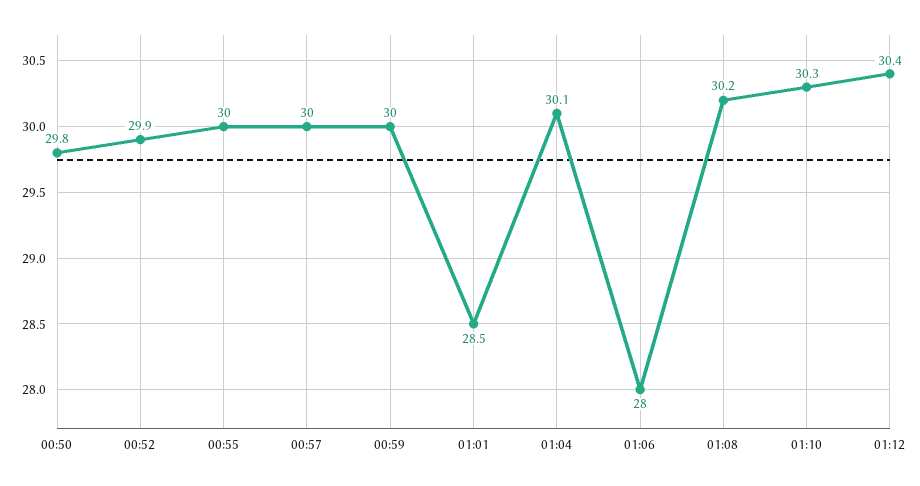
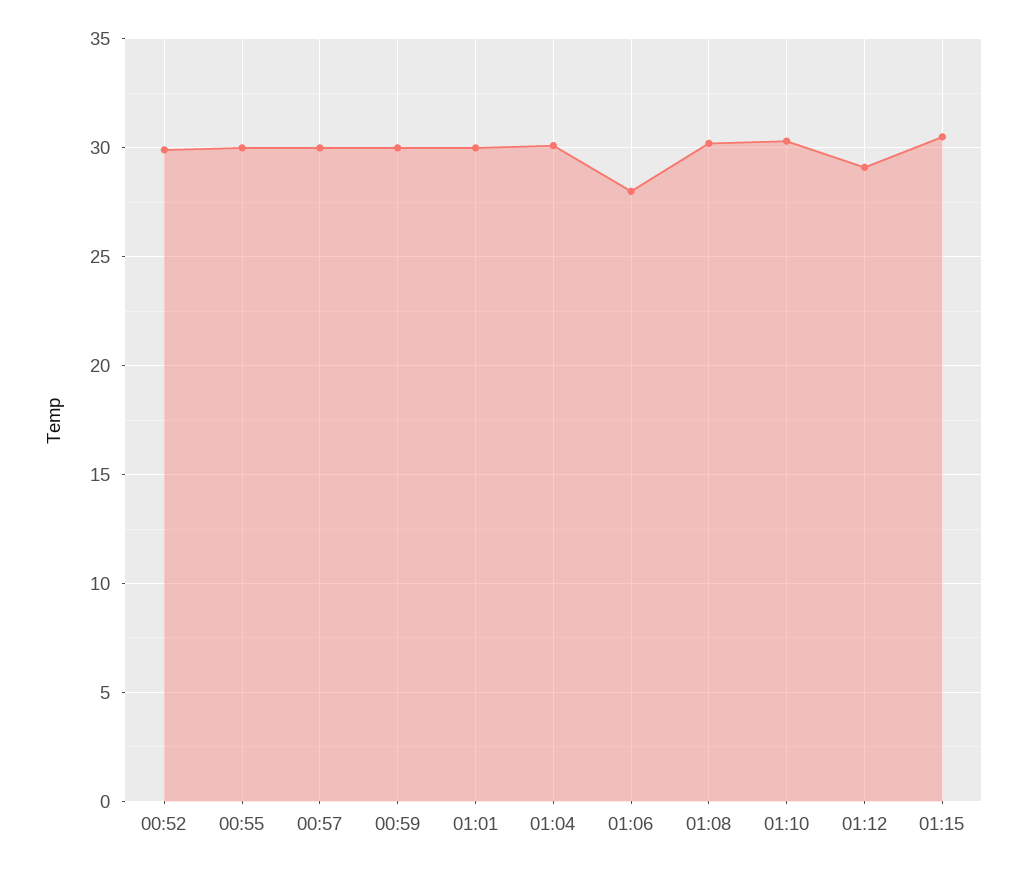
00:50: 29.8 -> none
01:01: 28.5 -> 30
01:12: 30.4 -> 29
01:15: none -> 30.5

